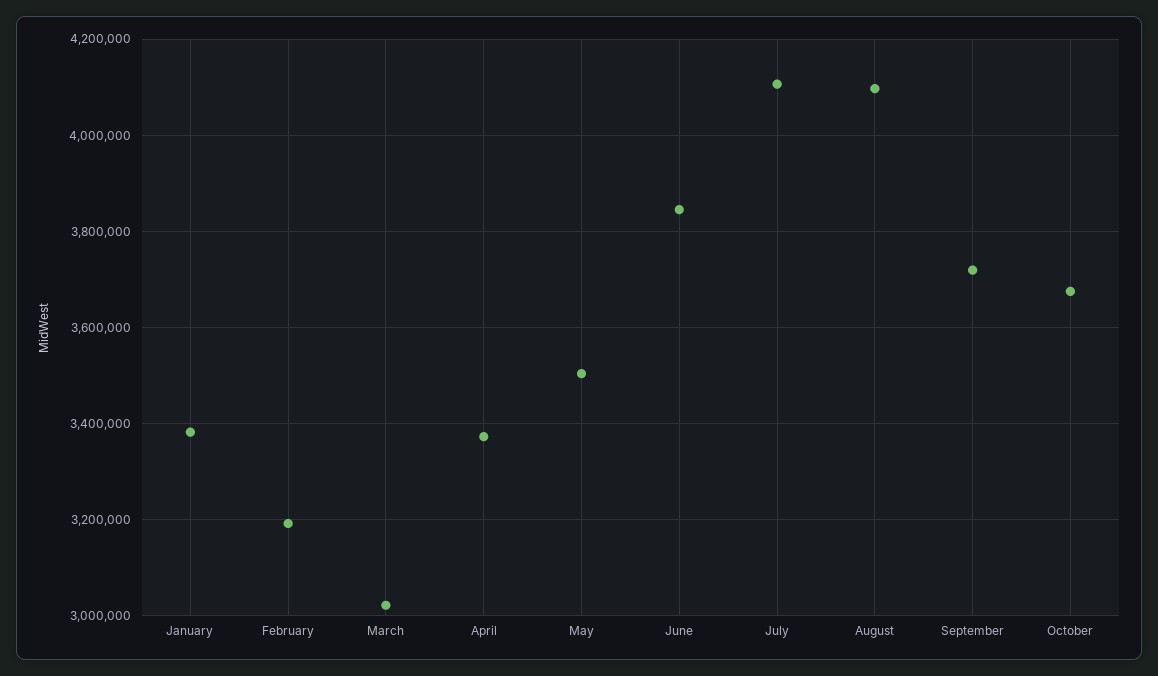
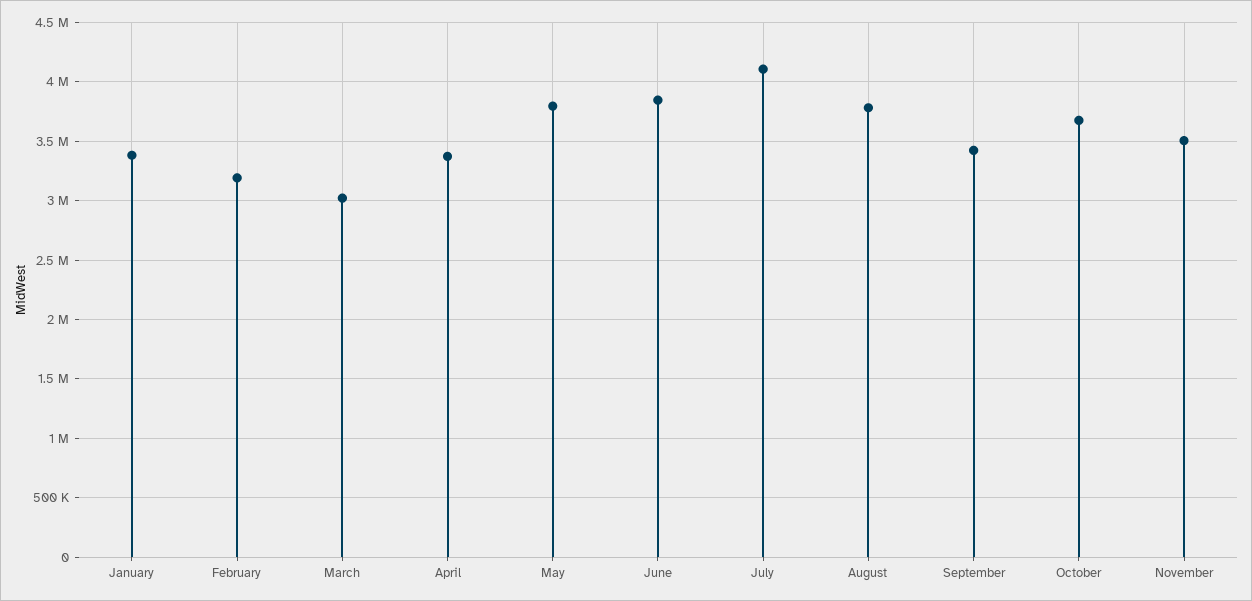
May: 3500000 -> 3800000
August: 4100000 -> 3800000
September: 3720000 -> 3400000
November: none -> 3500000

